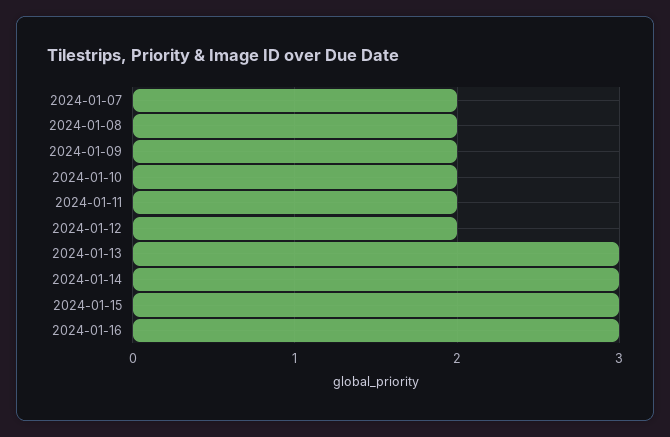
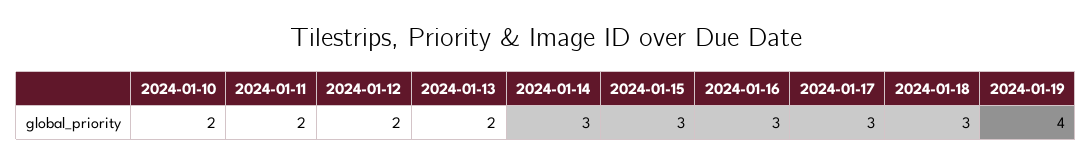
2024-01-07: 2 -> none
2024-01-08: 2 -> none
2024-01-09: 2 -> none
2024-01-13: 3 -> 2
2024-01-17: none -> 3
2024-01-18: none -> 3
2024-01-19: none -> 4

